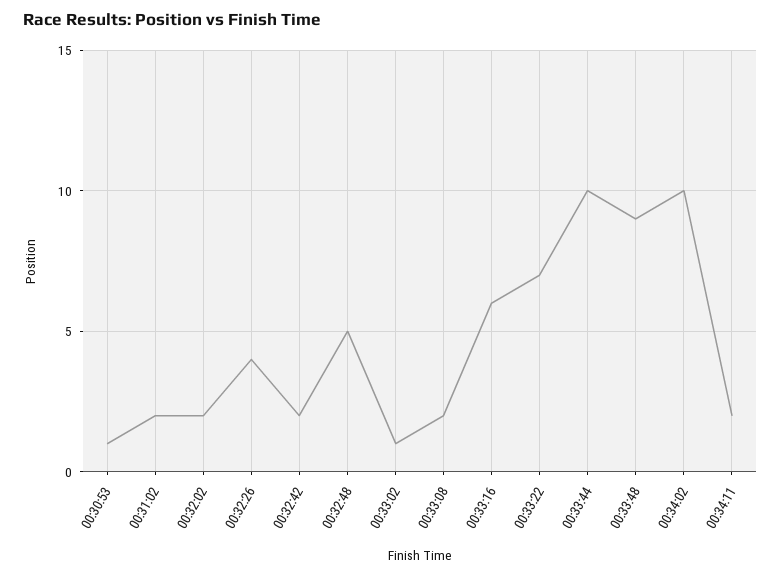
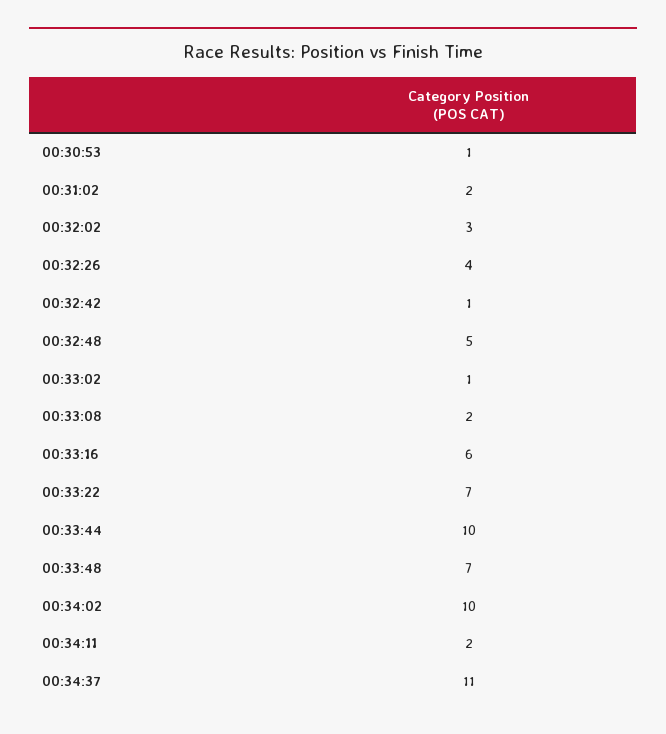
00:32:02: 2 -> 3
00:32:42: 2 -> 1
00:33:48: 9 -> 7
00:34:37: none -> 11

